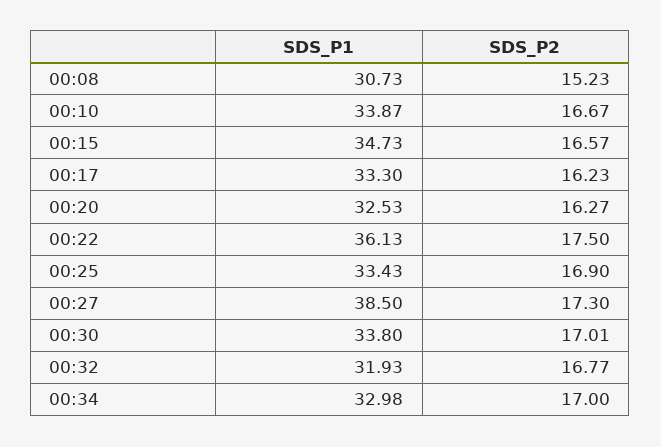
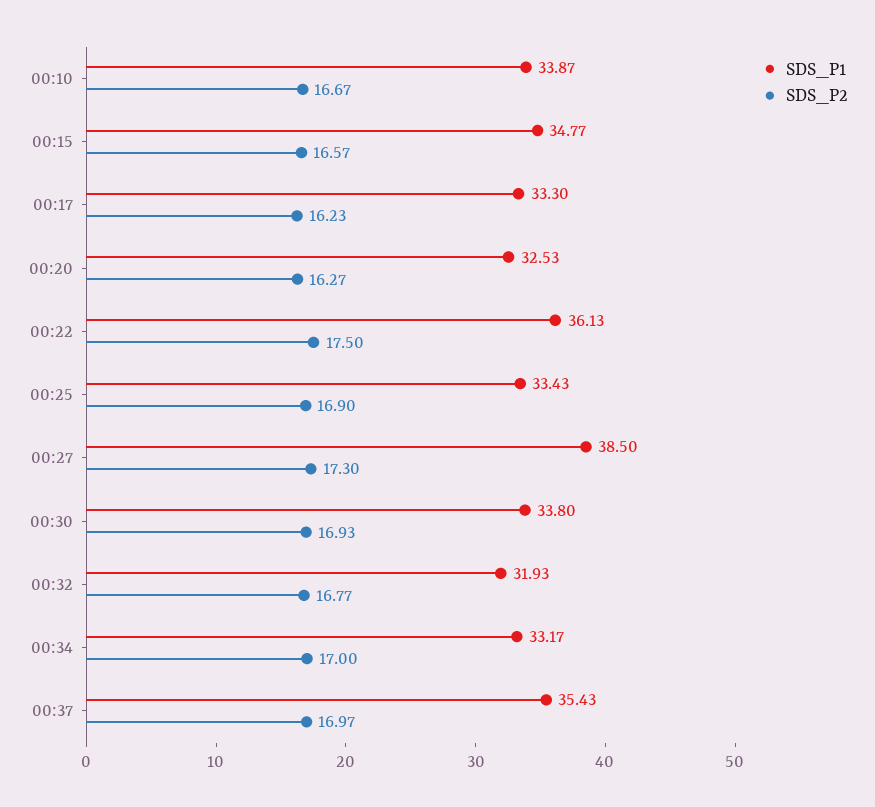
SDS_P1, 00:08: 30.73 -> none
SDS_P2, 00:08: 15.23 -> none
SDS_P1, 00:15: 34.73 -> 34.77
SDS_P2, 00:30: 17.01 -> 16.93
SDS_P1, 00:34: 32.98 -> 33.17
SDS_P1, 00:37: none -> 35.43
SDS_P2, 00:37: none -> 16.97

